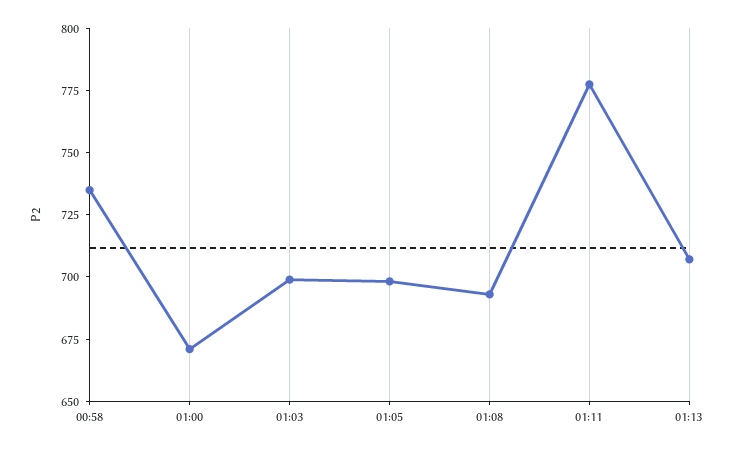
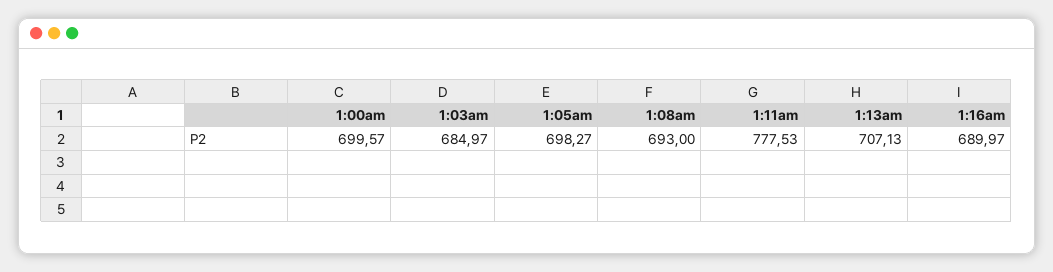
00:58: 735 -> none
01:00: 670 -> 699.57
01:03: 700 -> 684.97
1:16am: none -> 689.97

